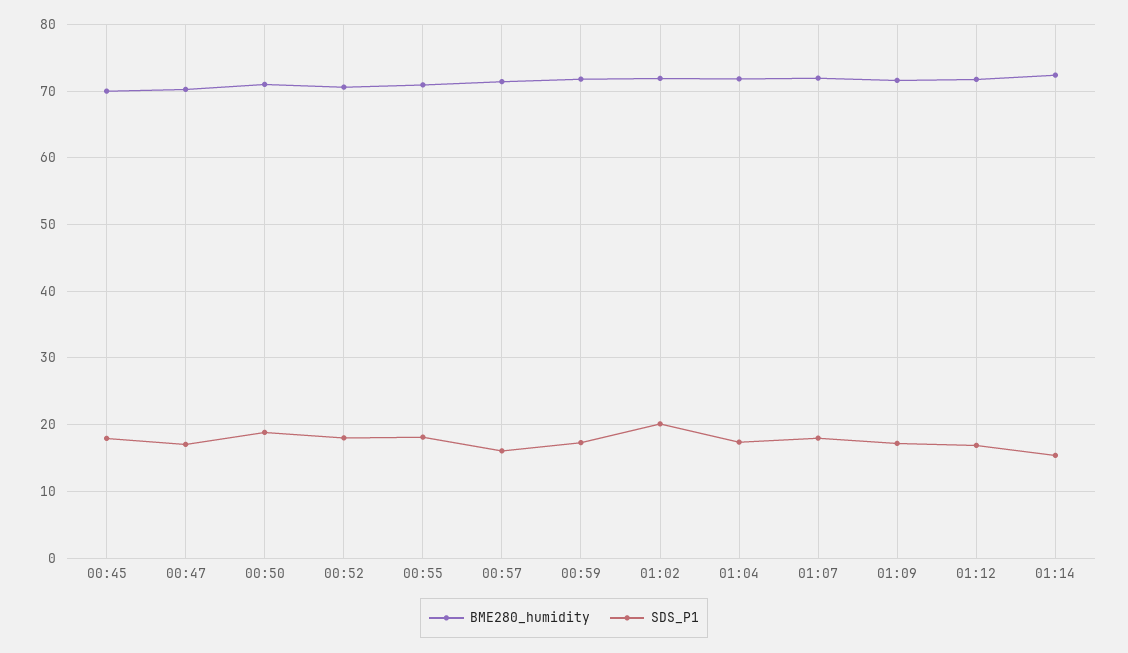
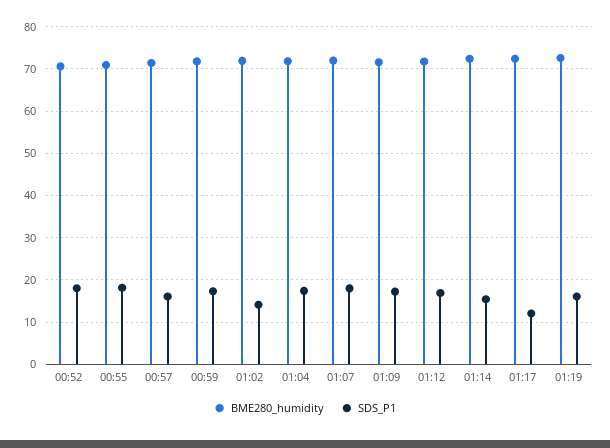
BME280_humidity, 00:45: 70 -> none
SDS_P1, 00:45: 18 -> none
BME280_humidity, 00:47: 70 -> none
SDS_P1, 00:47: 17 -> none
BME280_humidity, 00:50: 71 -> none
SDS_P1, 00:50: 19 -> none
SDS_P1, 01:02: 20 -> 14
BME280_humidity, 01:17: none -> 72
SDS_P1, 01:17: none -> 12
BME280_humidity, 01:19: none -> 72
SDS_P1, 01:19: none -> 16

